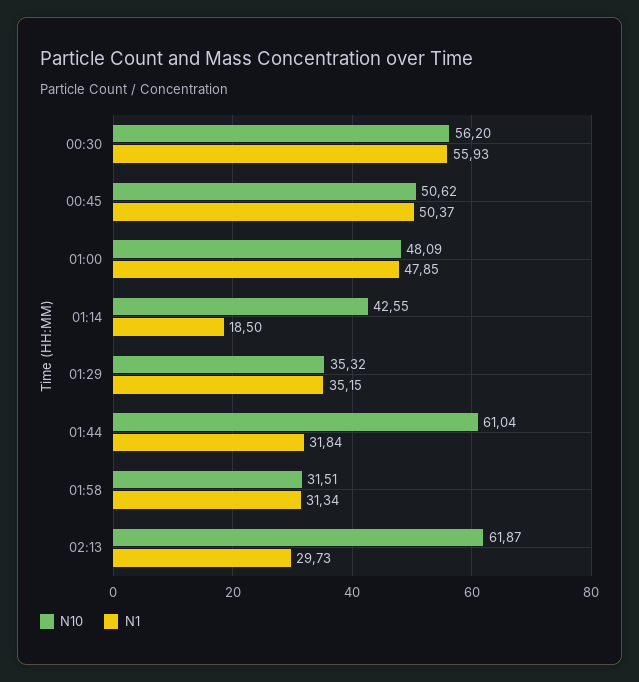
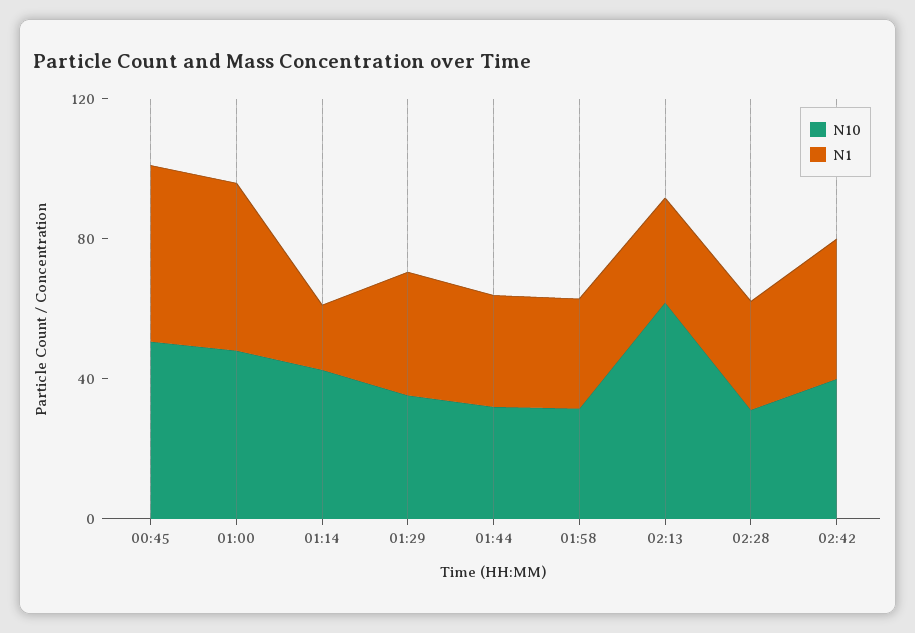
N10, 00:30: 56.2 -> none
N1, 00:30: 55.93 -> none
N10, 01:44: 61.04 -> 30
N10, 02:28: none -> 30
N1, 02:28: none -> 30
N10, 02:42: none -> 40
N1, 02:42: none -> 40

